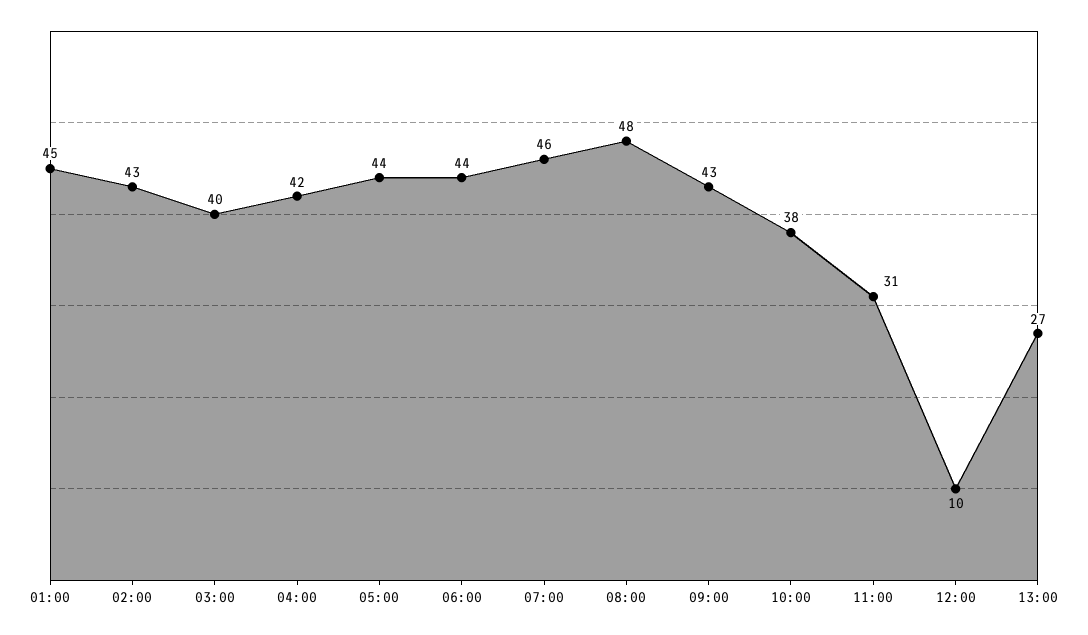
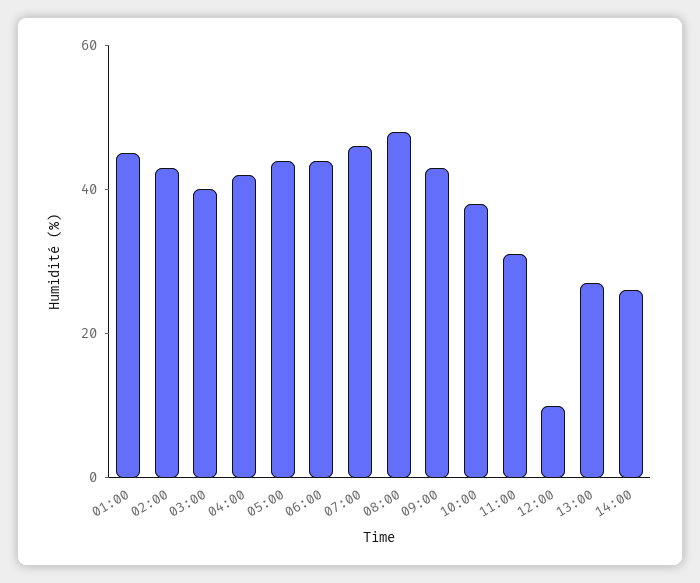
14:00: none -> 25

